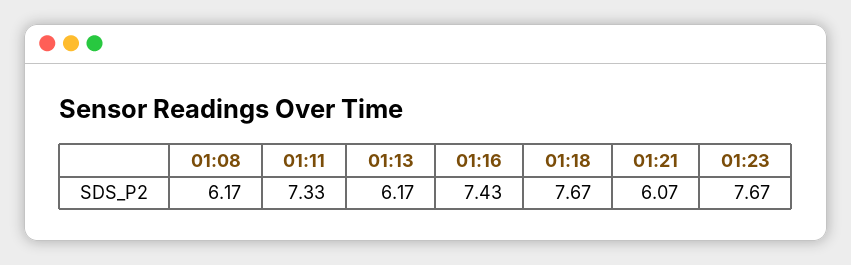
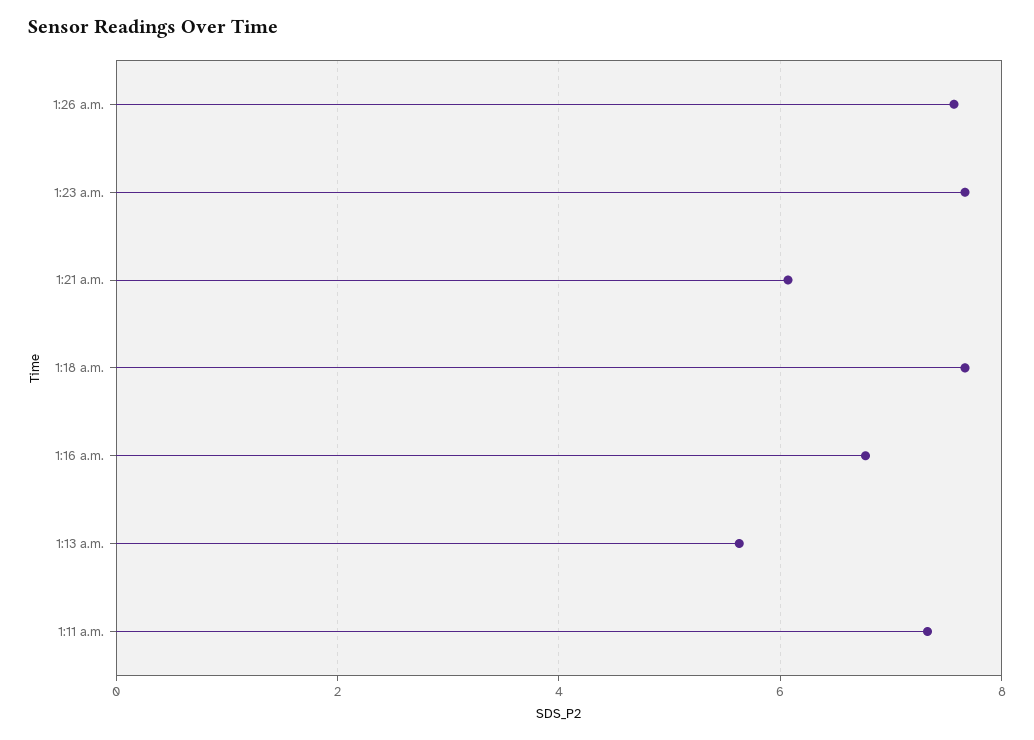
01:08: 6.17 -> none
01:13: 6.17 -> 5.6
01:16: 7.43 -> 6.8
1:26 a.m.: none -> 7.6

